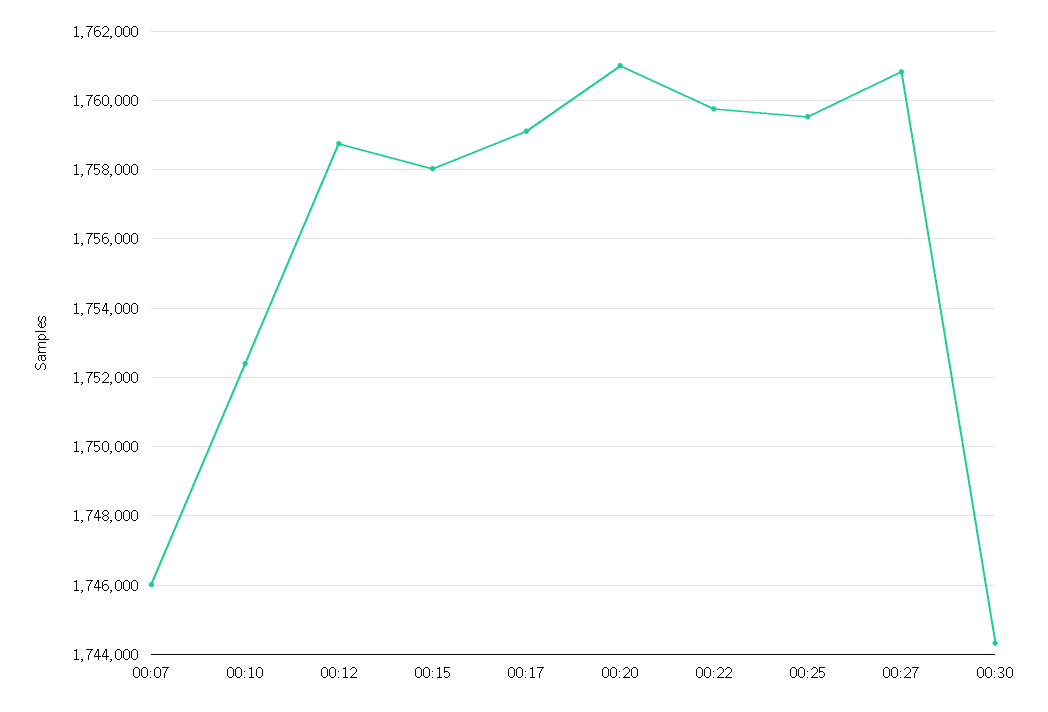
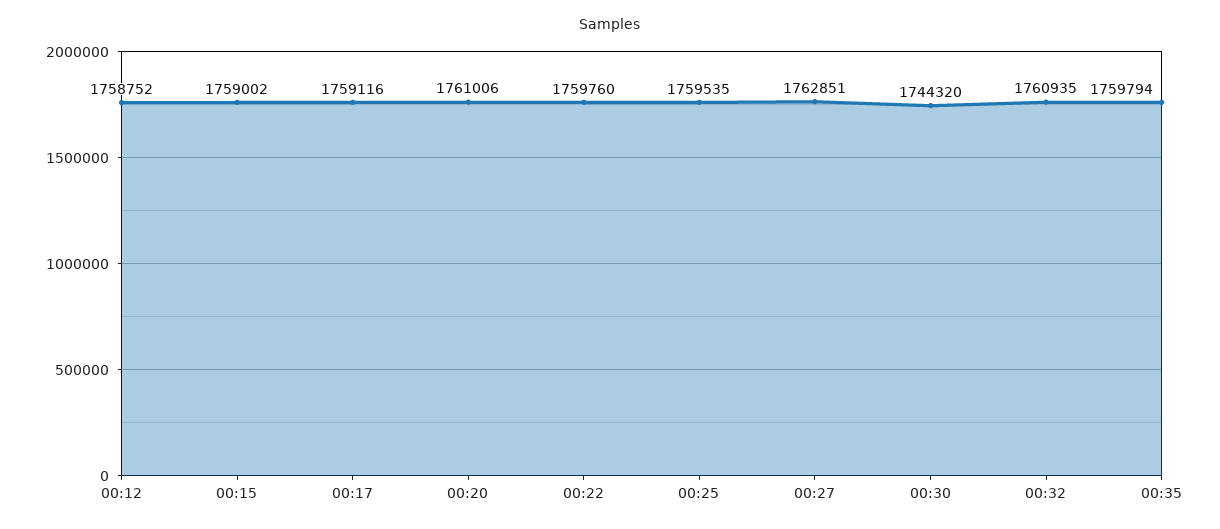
00:07: 1746000 -> none
00:10: 1752400 -> none
00:15: 1758000 -> 1759002
00:27: 1760800 -> 1762851
00:32: none -> 1760935
00:35: none -> 1759794

